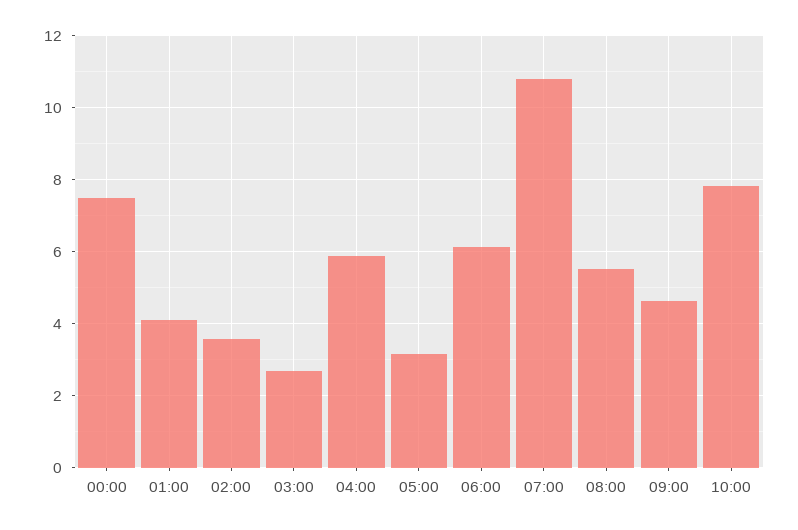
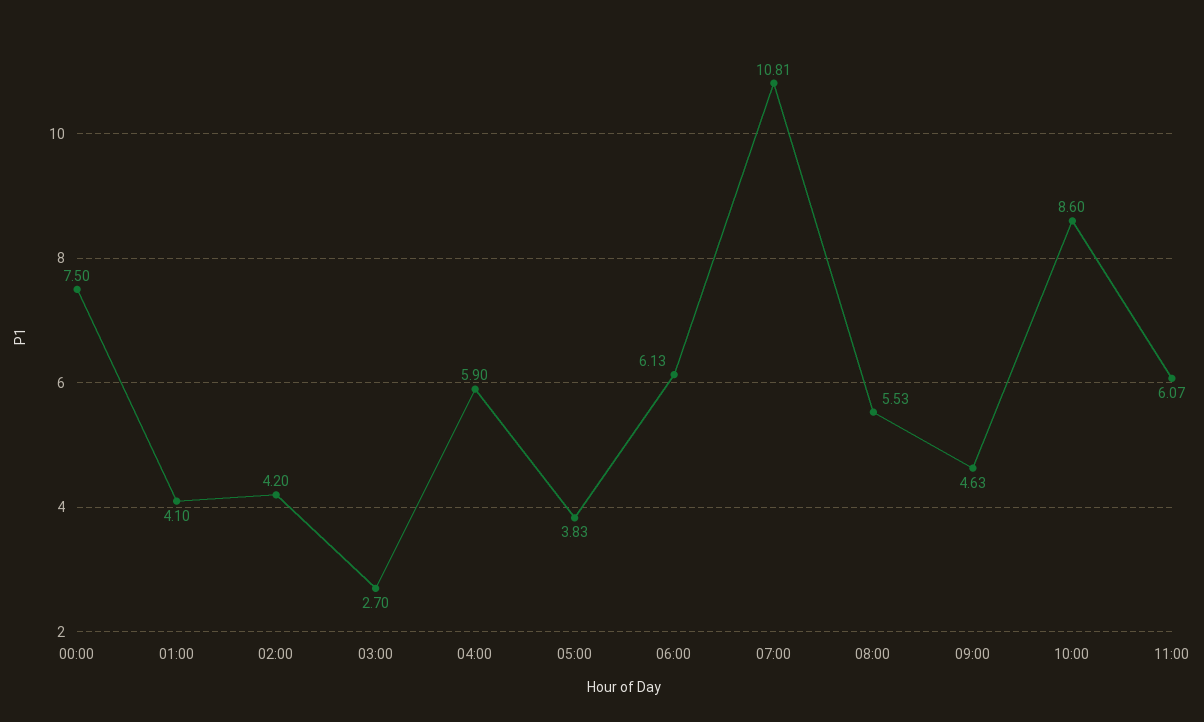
02:00: 3.6 -> 4.2
05:00: 3.2 -> 3.83
10:00: 7.8 -> 8.6
11:00: none -> 6.07

